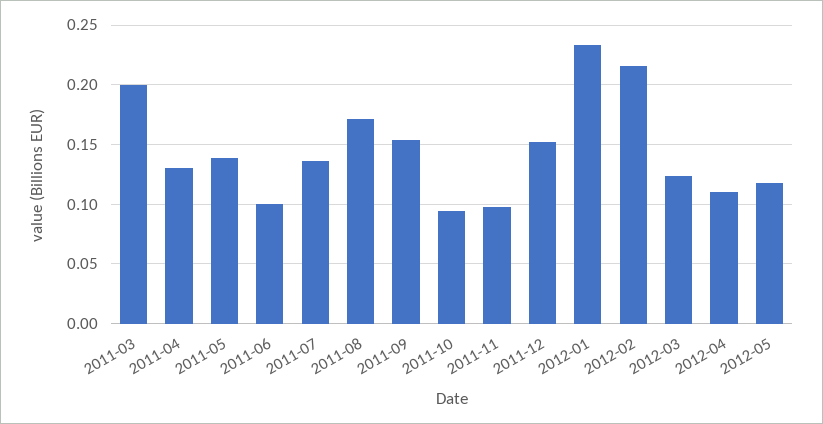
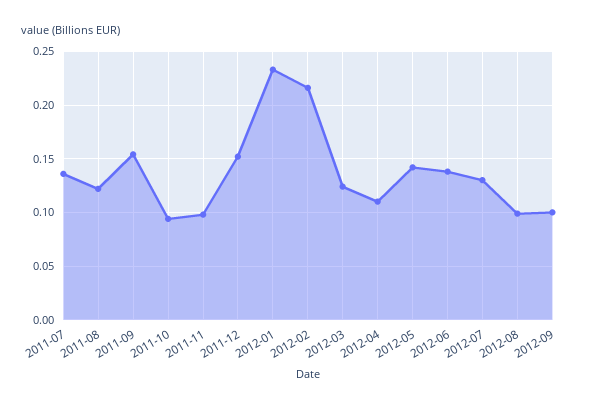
2011-03: 0.2 -> none
2011-04: 0.13 -> none
2011-05: 0.14 -> none
2011-06: 0.1 -> none
2011-08: 0.17 -> 0.12
2012-05: 0.12 -> 0.14
2012-06: none -> 0.14
2012-07: none -> 0.13
2012-08: none -> 0.1
2012-09: none -> 0.1

